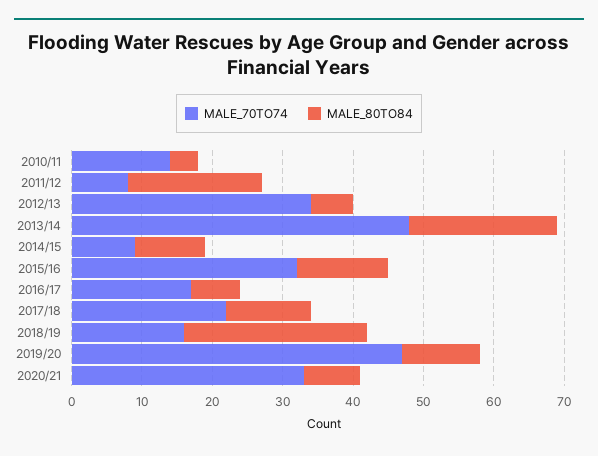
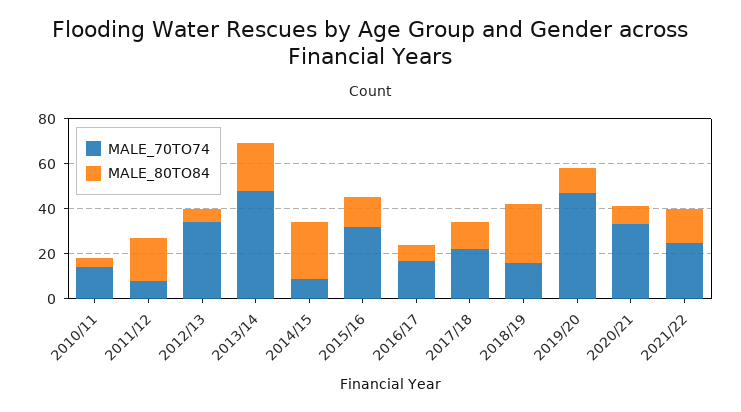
MALE_80TO84, 2014/15: 10 -> 25
MALE_70TO74, 2021/22: none -> 25
MALE_80TO84, 2021/22: none -> 15

